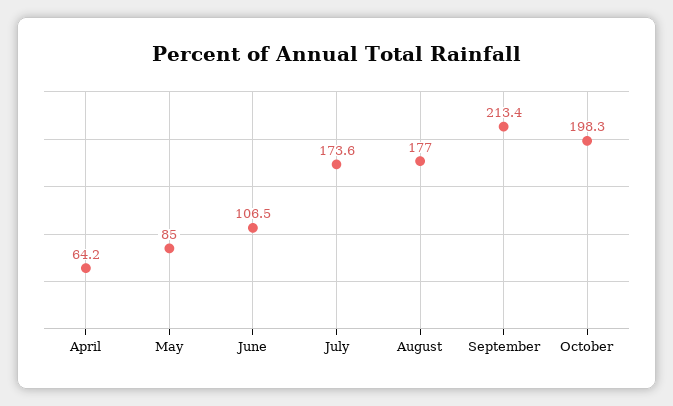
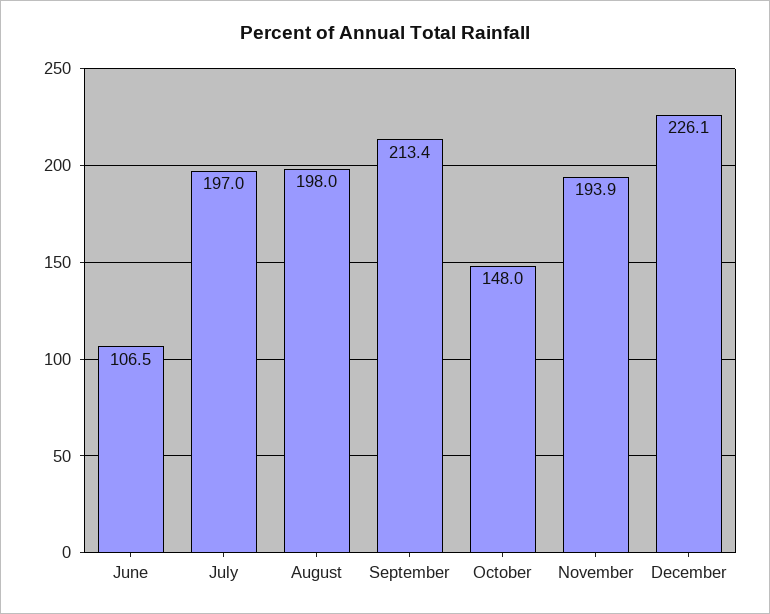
April: 64.2 -> none
May: 85 -> none
July: 173.6 -> 197
August: 177 -> 198
October: 198.3 -> 148
November: none -> 193.9
December: none -> 226.1

